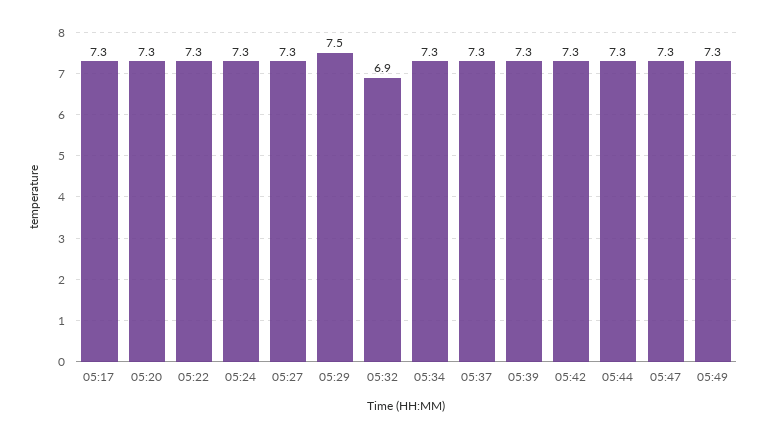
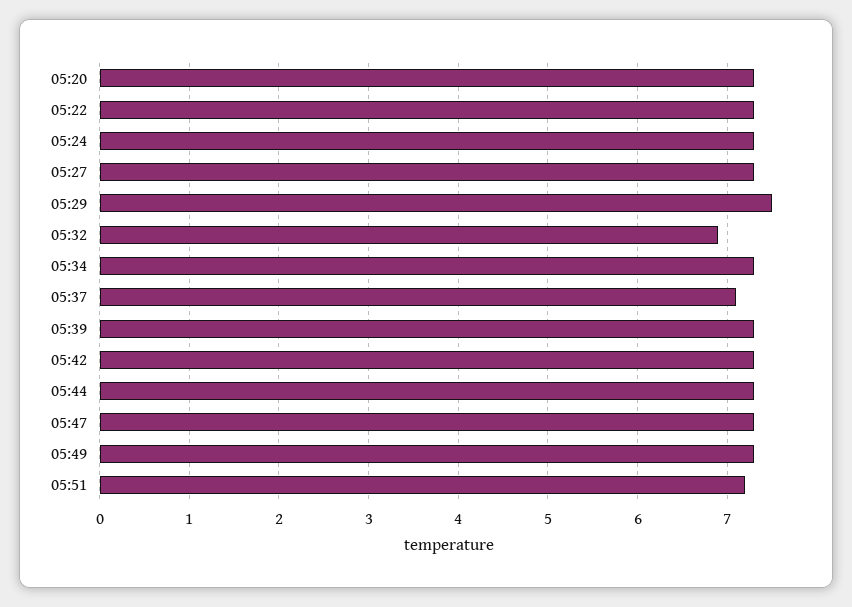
05:17: 7.3 -> none
05:37: 7.3 -> 7.1
05:51: none -> 7.2

